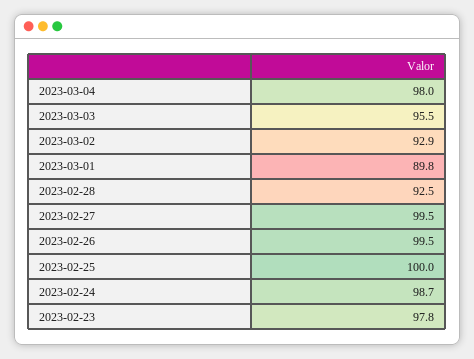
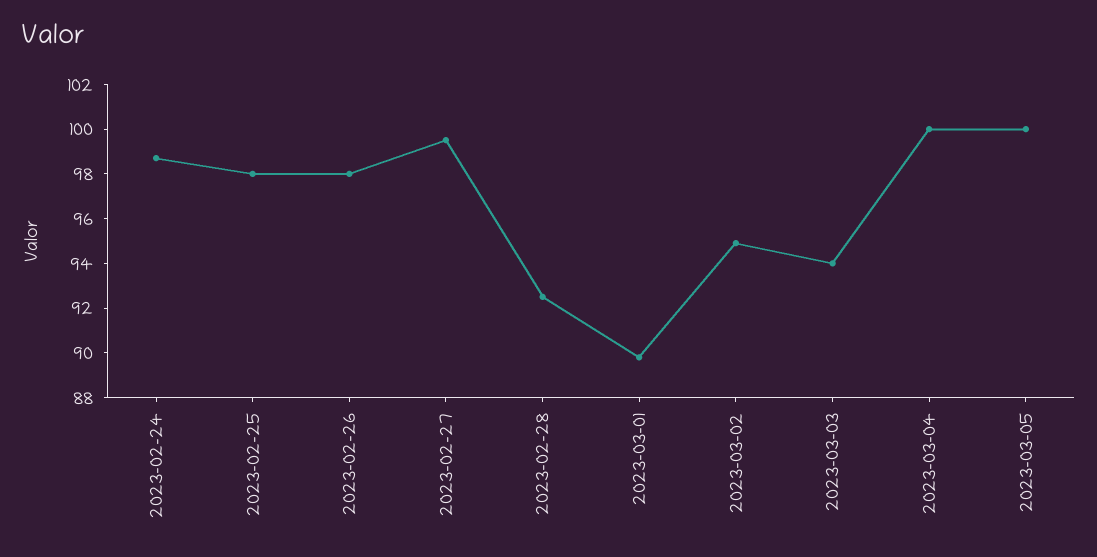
2023-03-04: 98 -> 100
2023-03-03: 95.5 -> 94
2023-03-02: 92.9 -> 95
2023-02-26: 99.5 -> 98
2023-02-25: 100 -> 98
2023-02-23: 97.8 -> none
2023-03-05: none -> 100

